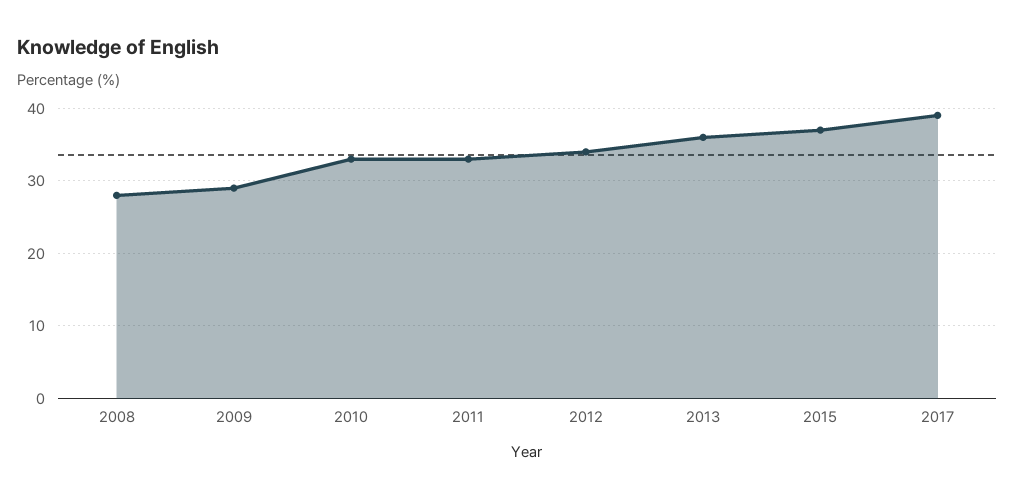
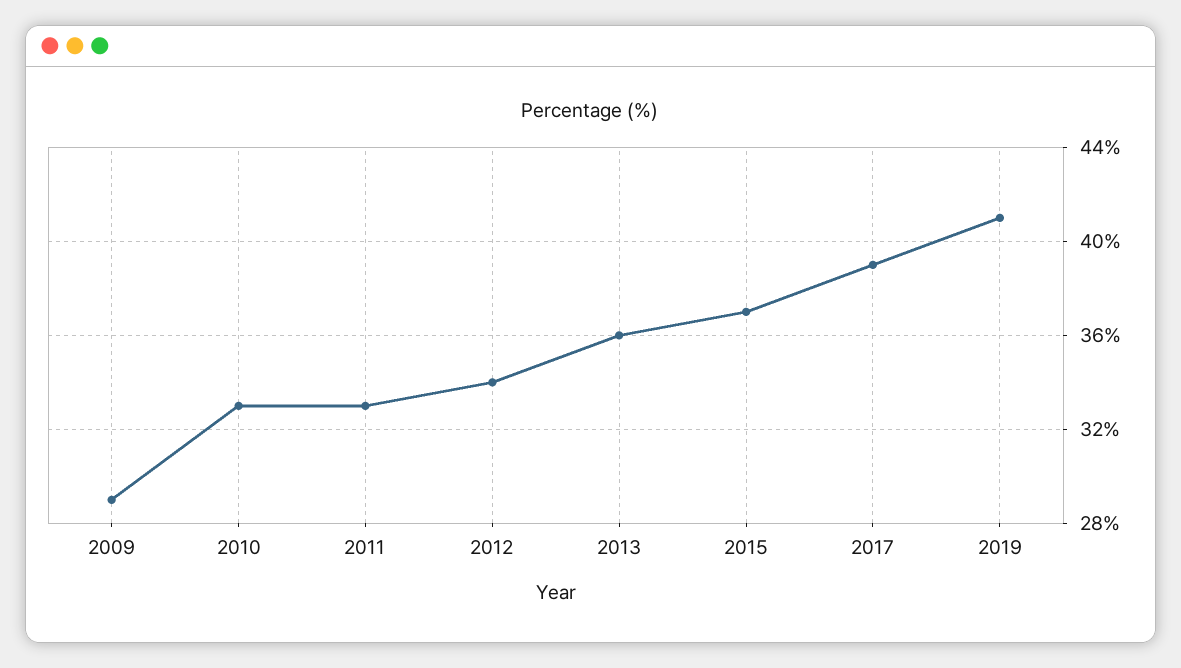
2008: 28 -> none
2019: none -> 41

